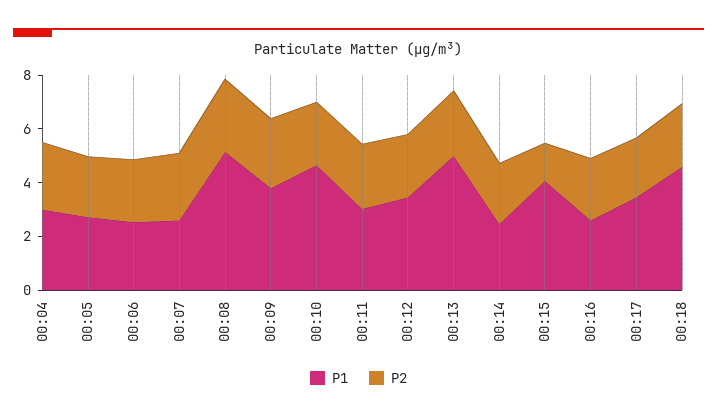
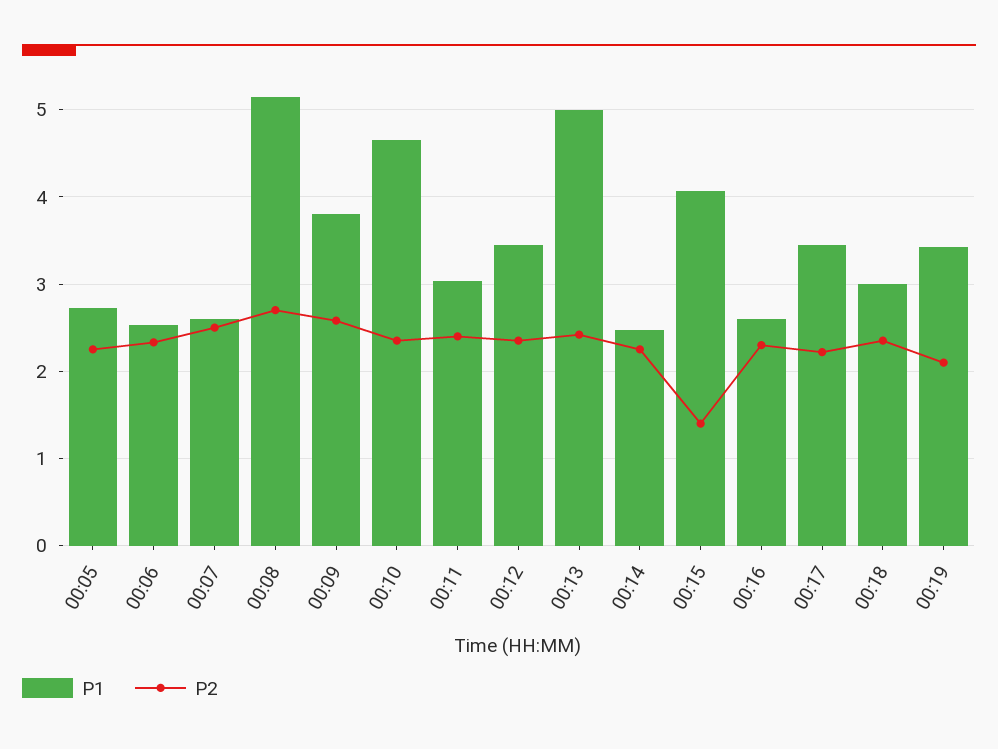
P1, 00:04: 3 -> none
P2, 00:04: 2.5 -> none
P1, 00:18: 4.5 -> 3
P1, 00:19: none -> 3.4
P2, 00:19: none -> 2.1

